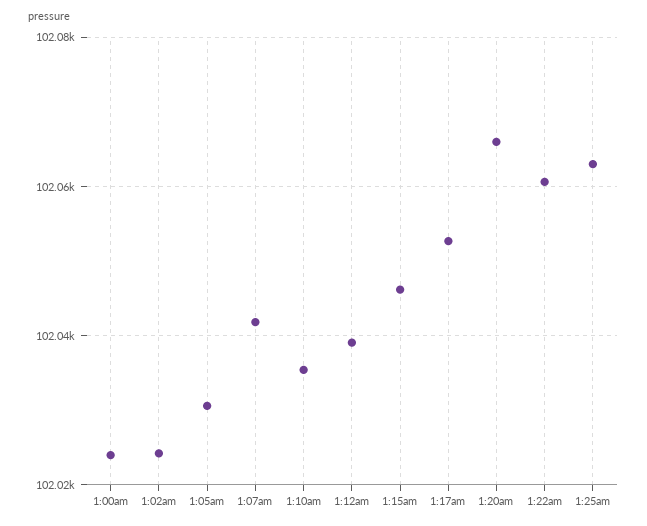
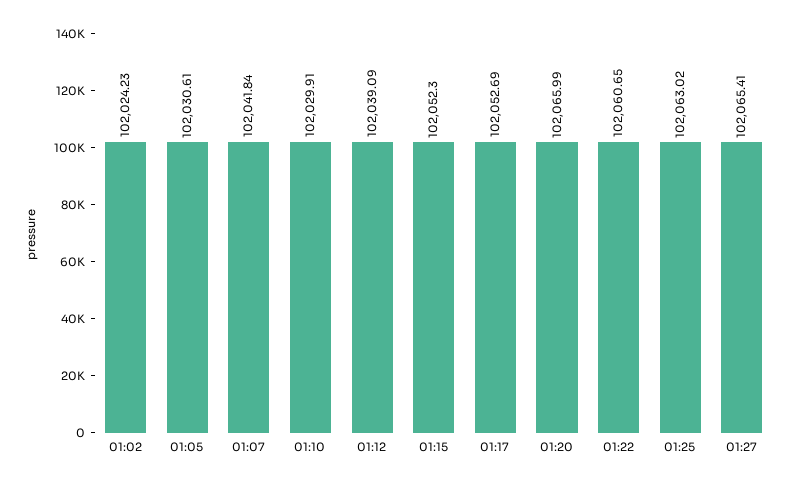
1:00am: 102024 -> none
1:10am: 102036 -> 102029.91
1:15am: 102046 -> 102052.3
01:27: none -> 102065.41

